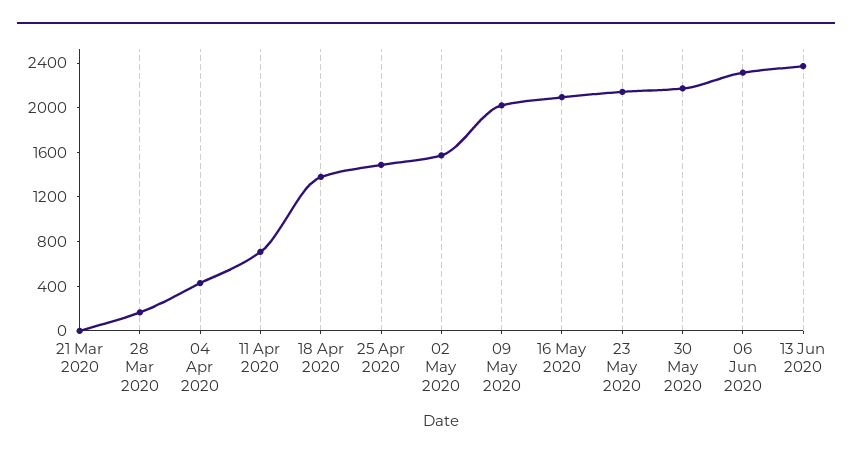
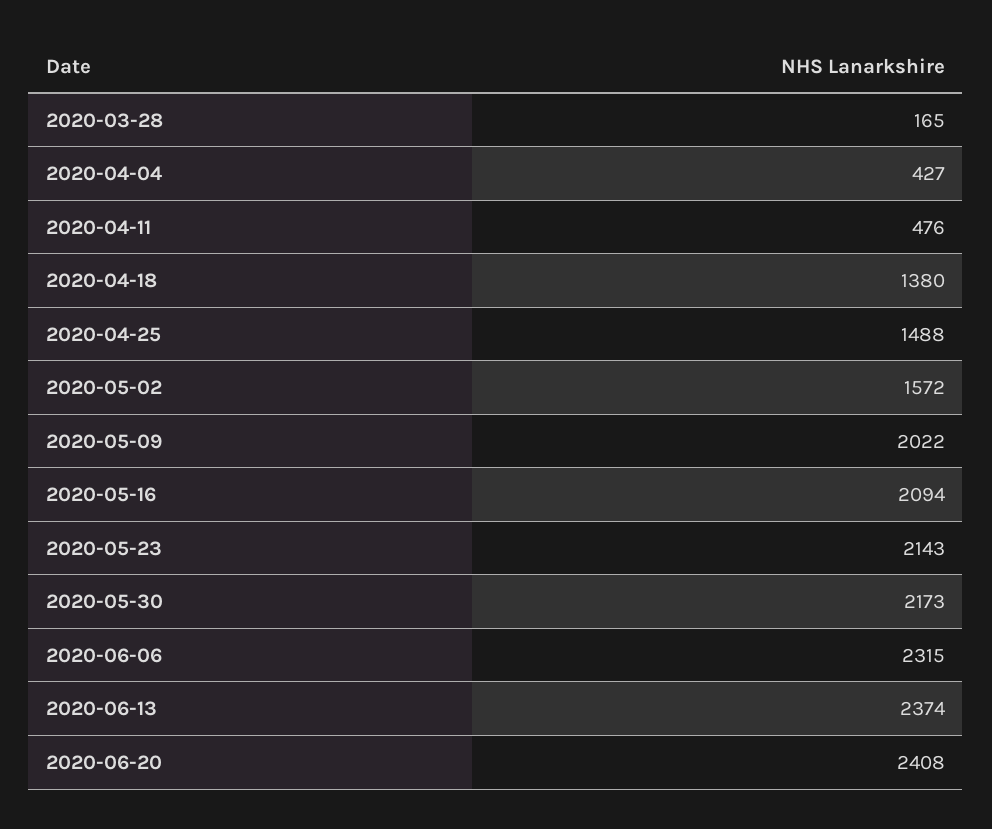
21 Mar 2020: 0 -> none
11 Apr 2020: 700 -> 476
2020-06-20: none -> 2408

